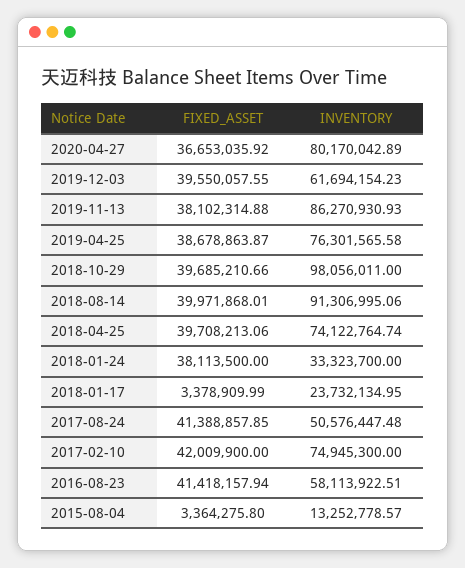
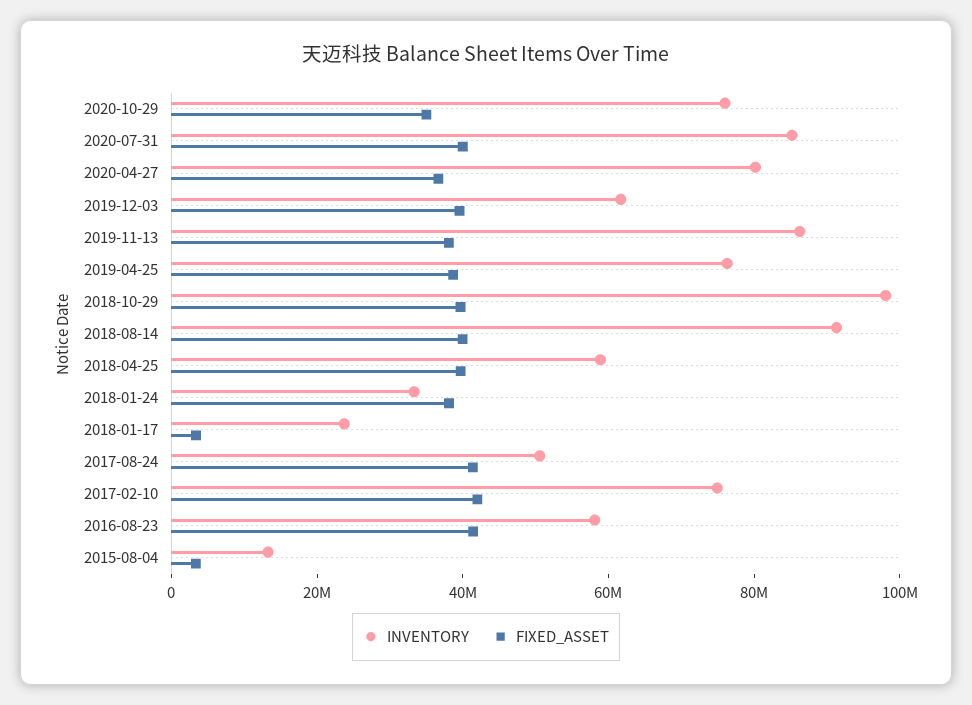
INVENTORY, 2018-04-25: 74122764.74 -> 60000000
INVENTORY, 2020-10-29: none -> 75000000
FIXED_ASSET, 2020-10-29: none -> 35000000
INVENTORY, 2020-07-31: none -> 85000000
FIXED_ASSET, 2020-07-31: none -> 40000000

